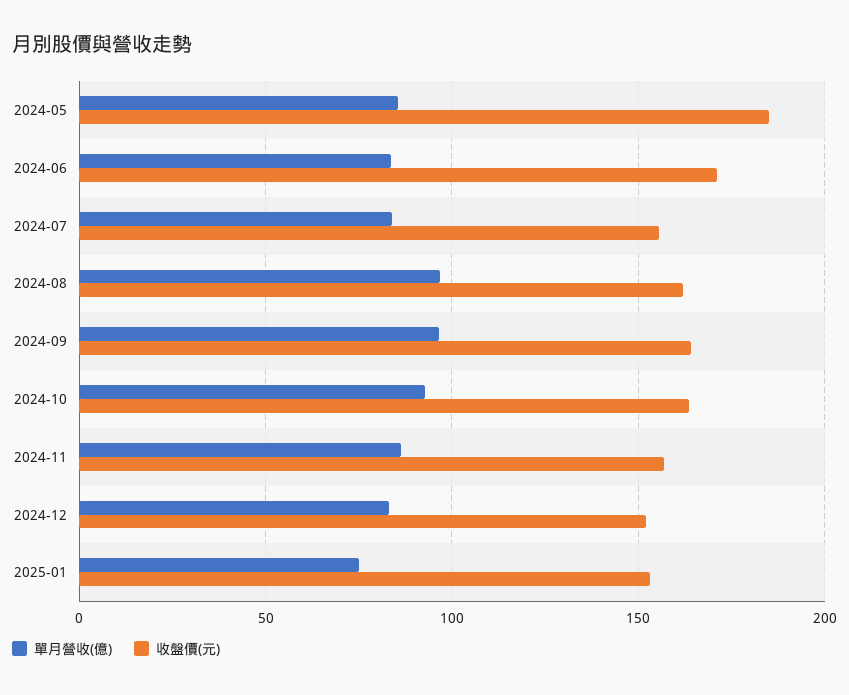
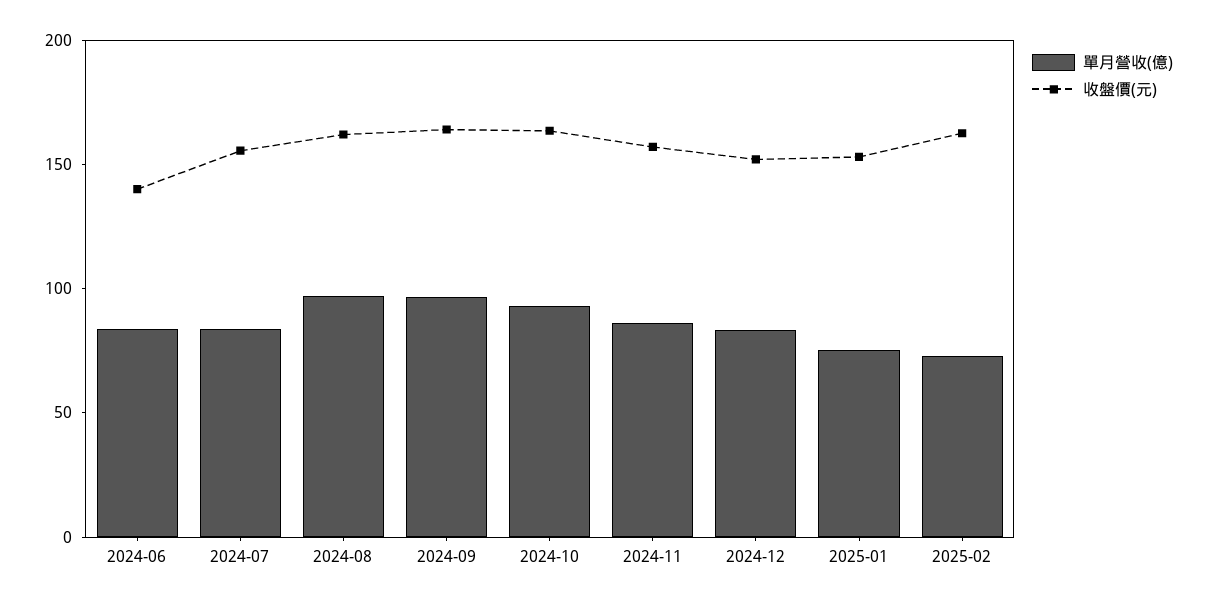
單月營收(億), 2024-05: 85 -> none
收盤價(元), 2024-05: 185 -> none
收盤價(元), 2024-06: 170 -> 140
單月營收(億), 2025-02: none -> 70
收盤價(元), 2025-02: none -> 160

